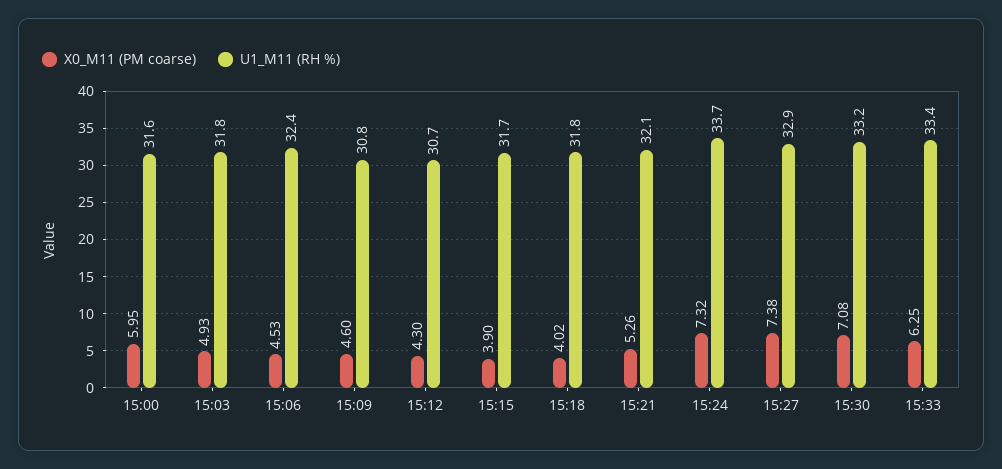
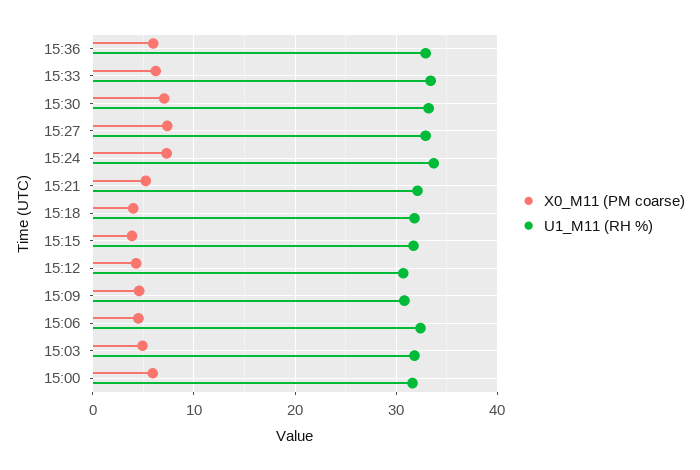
X0_M11 (PM coarse), 15:36: none -> 6
U1_M11 (RH %), 15:36: none -> 33

